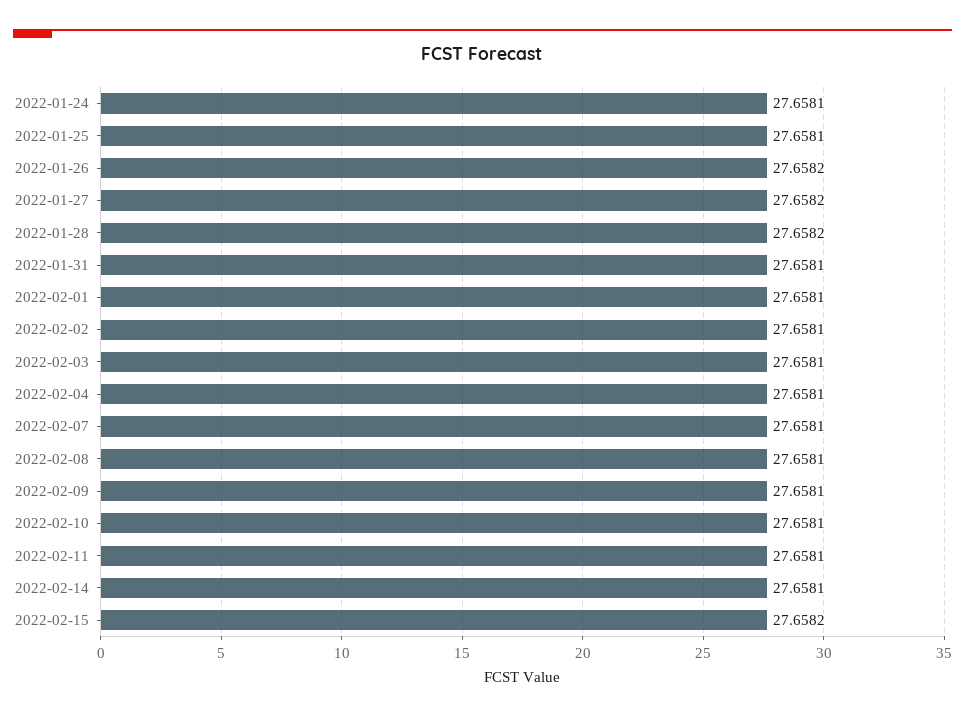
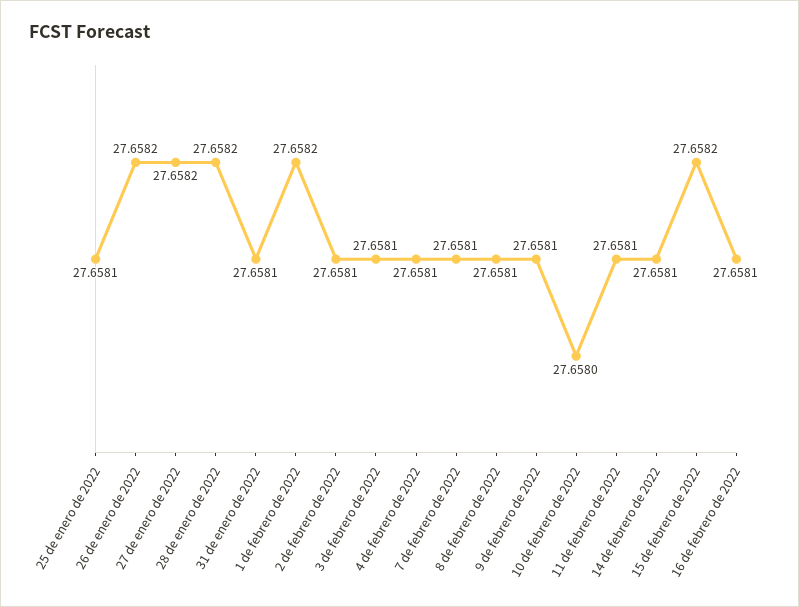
2022-01-24: 27.6581 -> none
2022-02-01: 27.6581 -> 27.6582
2022-02-10: 27.6581 -> 27.658
16 de febrero de 2022: none -> 27.6581

